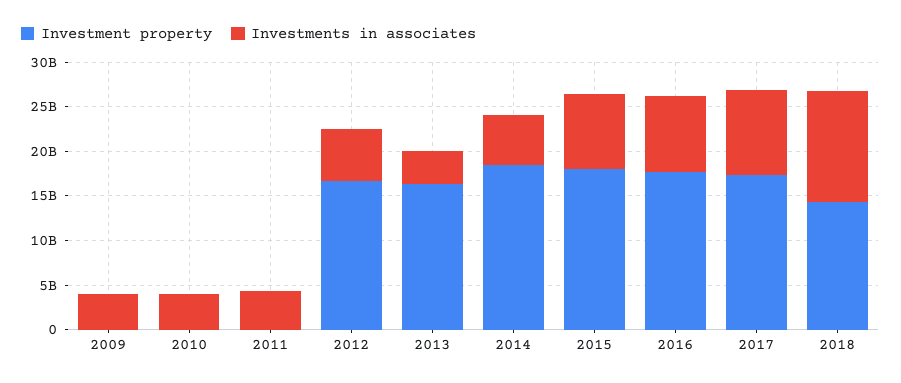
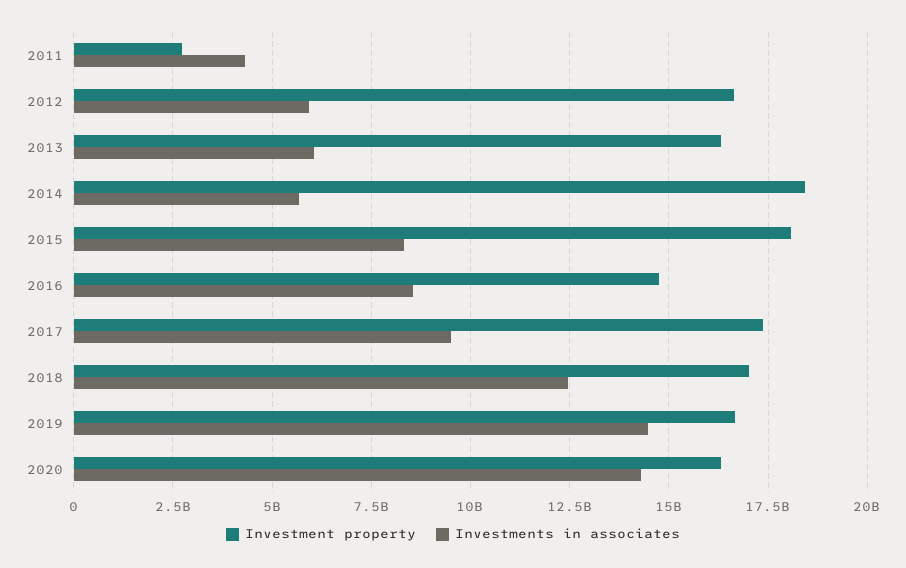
Investment property, 2009: 0 -> none
Investments in associates, 2009: 4000000000 -> none
Investment property, 2010: 0 -> none
Investments in associates, 2010: 4000000000 -> none
Investment property, 2011: 0 -> 2750000000
Investments in associates, 2013: 4000000000 -> 6000000000
Investment property, 2016: 18000000000 -> 14750000000
Investment property, 2018: 14000000000 -> 17000000000
Investment property, 2019: none -> 16750000000
Investments in associates, 2019: none -> 14500000000
Investment property, 2020: none -> 16250000000
Investments in associates, 2020: none -> 14250000000

